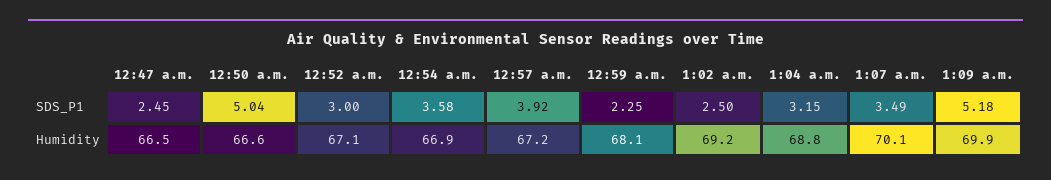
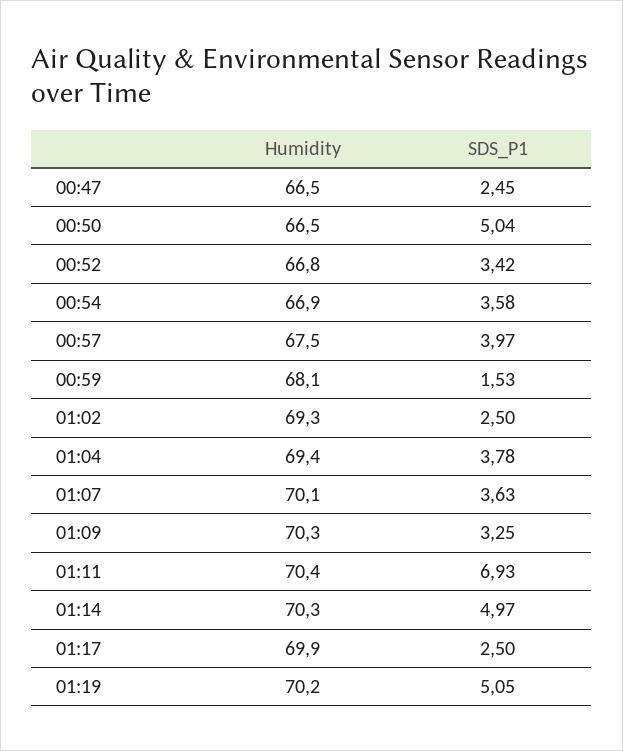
12:52 a.m., SDS_P1: 3 -> 3.42
12:57 a.m., SDS_P1: 3.92 -> 3.97
12:59 a.m., SDS_P1: 2.25 -> 1.53
1:04 a.m., SDS_P1: 3.15 -> 3.78
1:07 a.m., SDS_P1: 3.49 -> 3.63
1:09 a.m., SDS_P1: 5.18 -> 3.25
12:50 a.m., Humidity: 66.6 -> 66.5
12:52 a.m., Humidity: 67.1 -> 66.8
12:57 a.m., Humidity: 67.2 -> 67.5
1:02 a.m., Humidity: 69.2 -> 69.3
1:04 a.m., Humidity: 68.8 -> 69.4
1:09 a.m., Humidity: 69.9 -> 70.3
01:11, Humidity: none -> 70.4
01:11, SDS_P1: none -> 6.93
01:14, Humidity: none -> 70.3
01:14, SDS_P1: none -> 4.97
01:17, Humidity: none -> 69.9
01:17, SDS_P1: none -> 2.5
01:19, Humidity: none -> 70.2
01:19, SDS_P1: none -> 5.05

